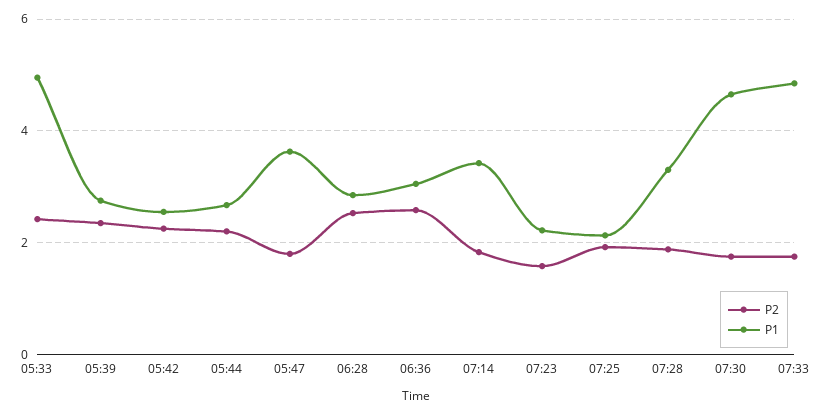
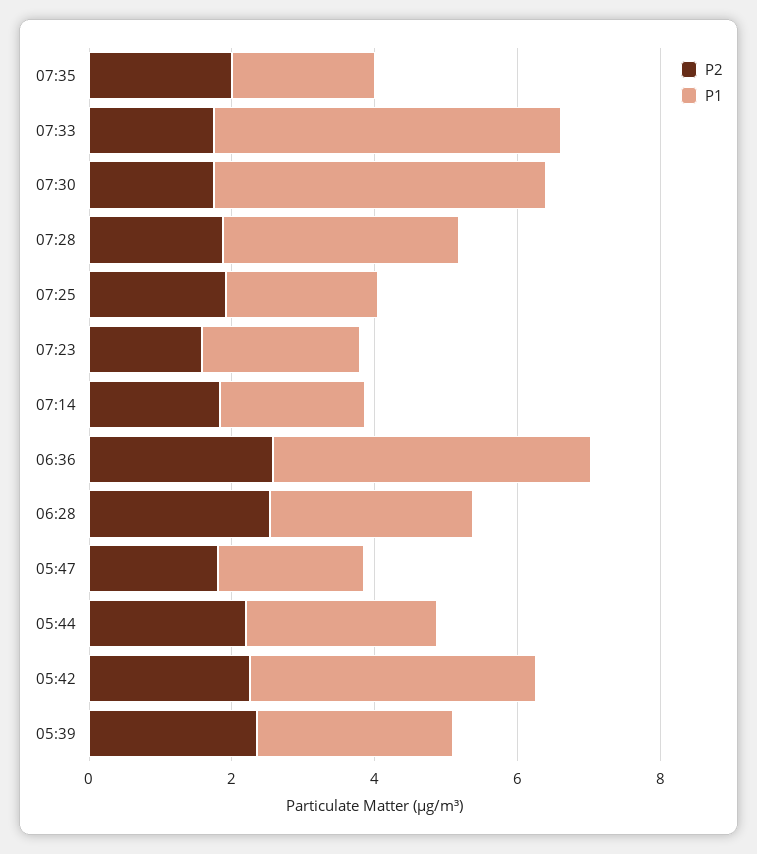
P2, 05:33: 2.4 -> none
P1, 05:33: 5 -> none
P1, 05:42: 2.6 -> 4
P1, 05:47: 3.6 -> 2
P1, 06:36: 3 -> 4.5
P1, 07:14: 3.4 -> 2
P2, 07:35: none -> 2
P1, 07:35: none -> 2

